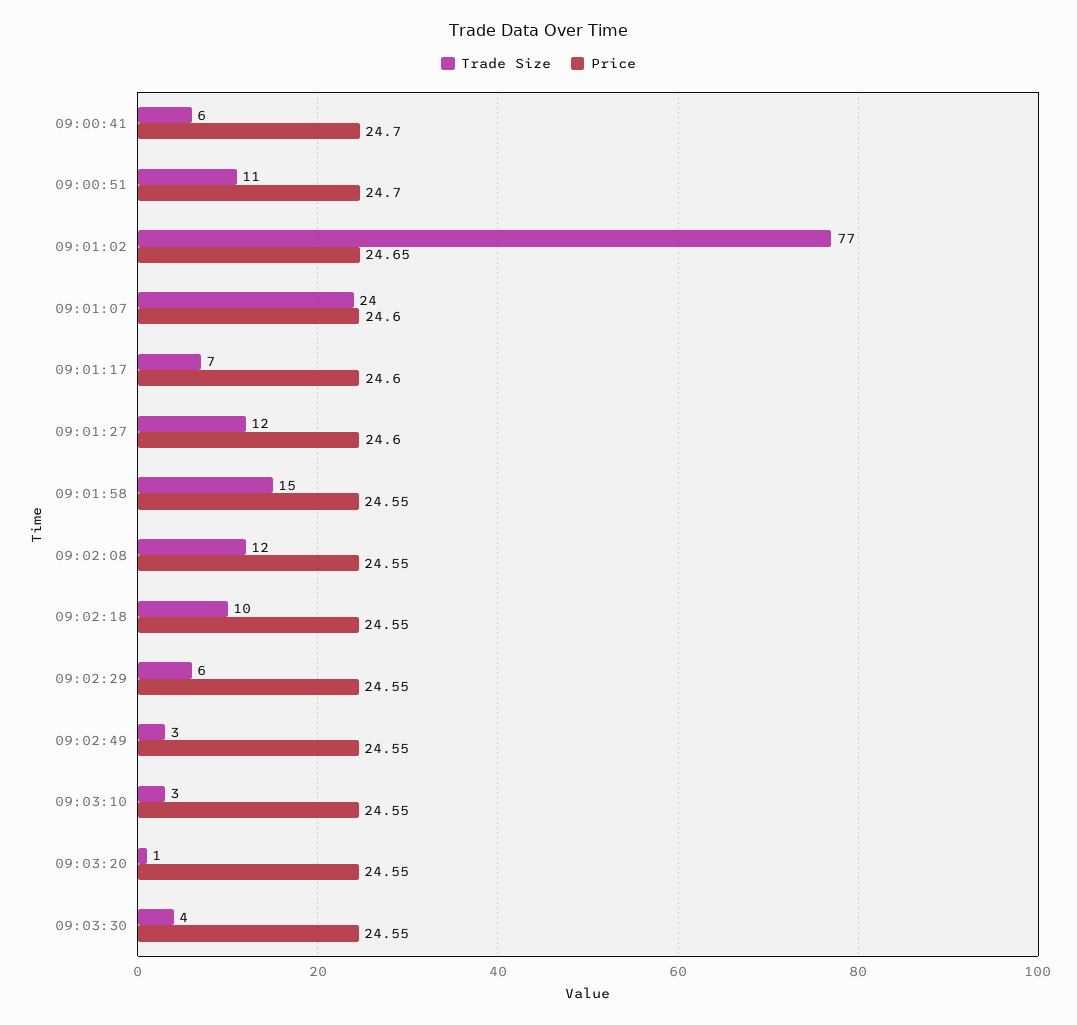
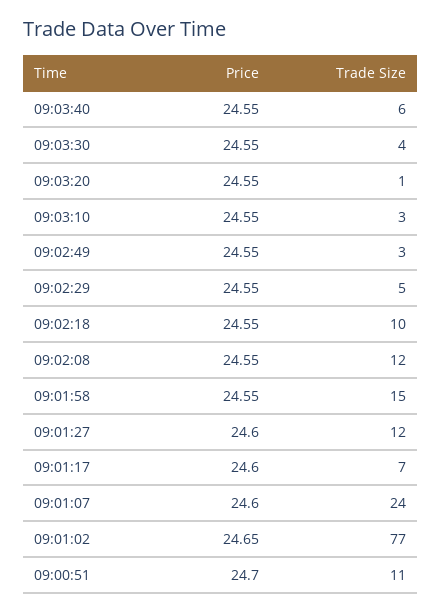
Trade Size, 09:00:41: 6 -> none
Price, 09:00:41: 24.7 -> none
Trade Size, 09:02:29: 6 -> 5
Price, 09:03:40: none -> 24.55
Trade Size, 09:03:40: none -> 6

